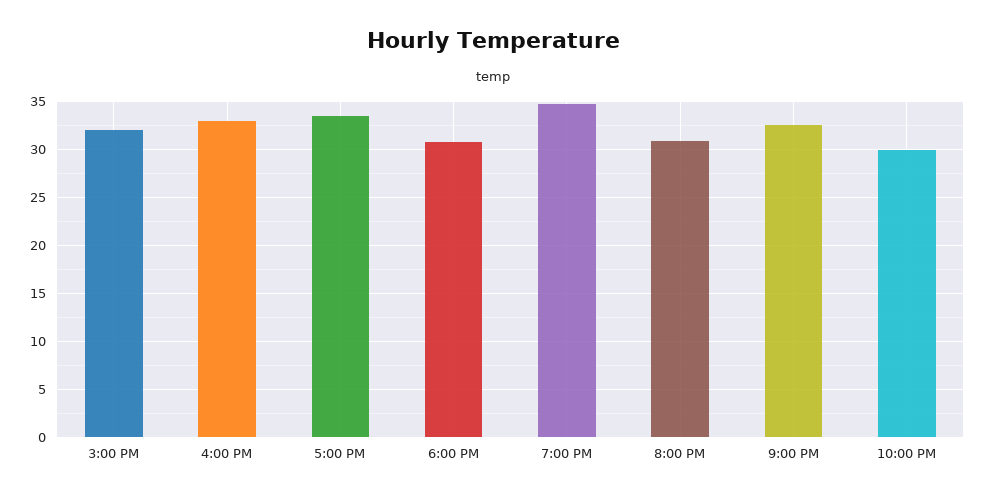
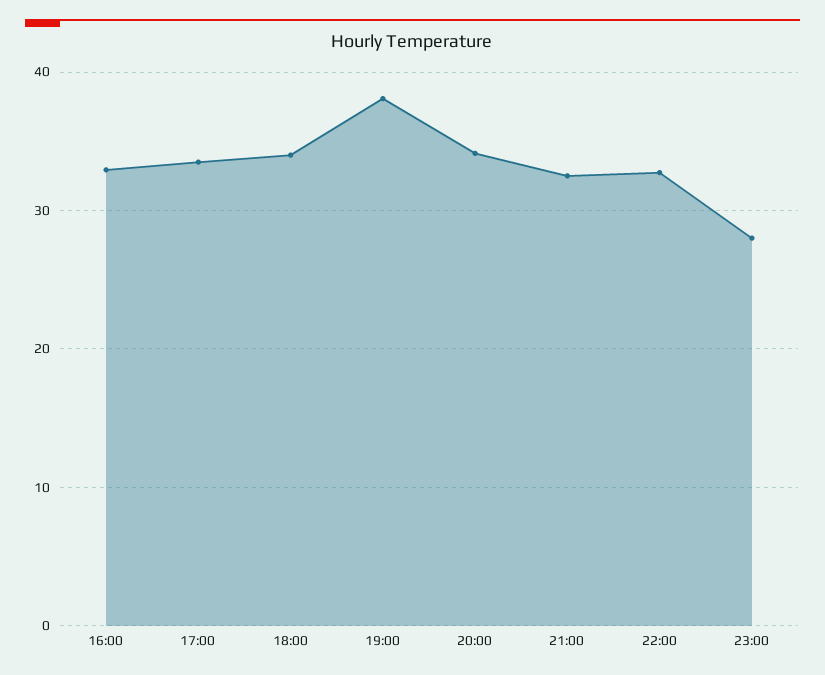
3:00 PM: 32 -> none
6:00 PM: 31 -> 34
7:00 PM: 35 -> 38
8:00 PM: 31 -> 34
10:00 PM: 30 -> 33
23:00: none -> 28

